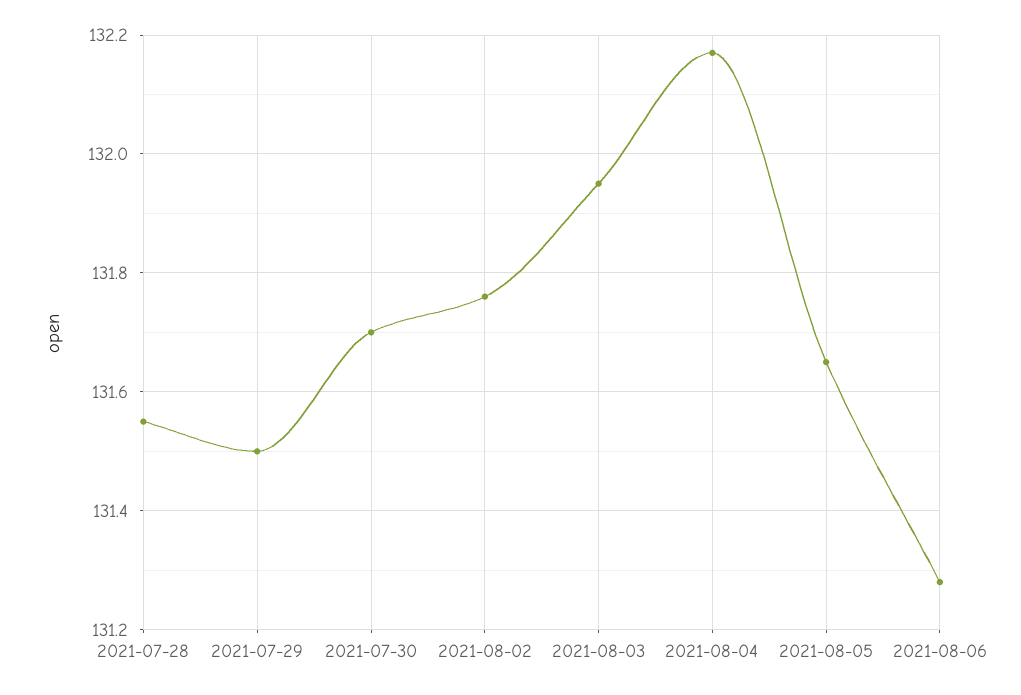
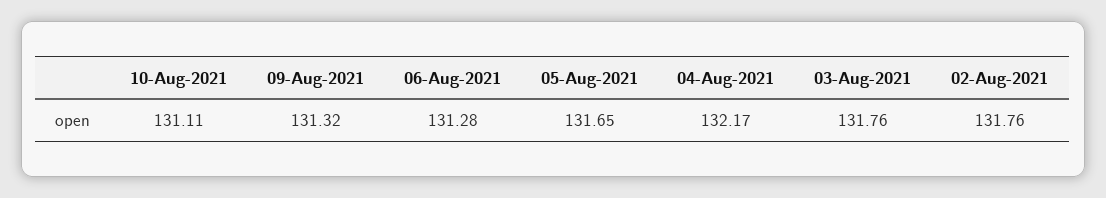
2021-07-28: 131.55 -> none
2021-07-29: 131.5 -> none
2021-07-30: 131.7 -> none
2021-08-03: 131.95 -> 131.76
10-Aug-2021: none -> 131.11
09-Aug-2021: none -> 131.32

